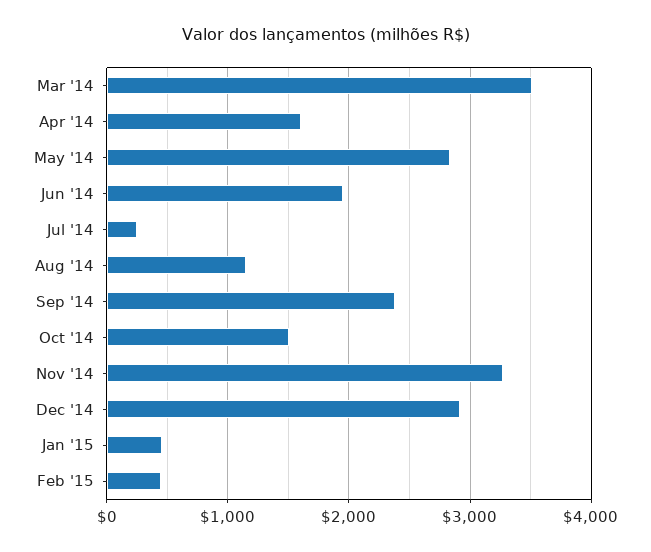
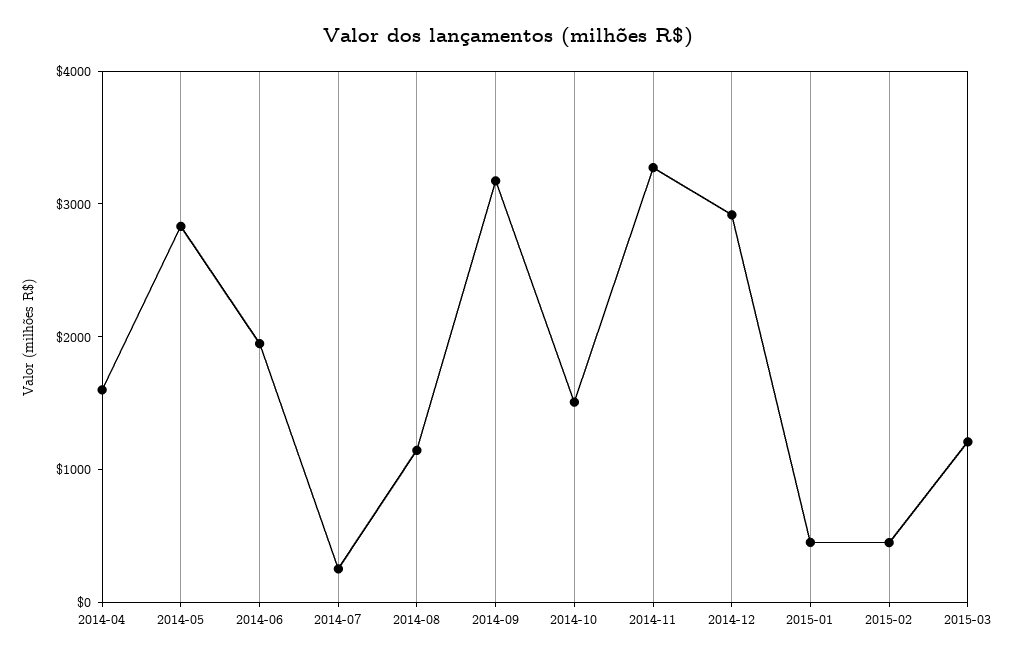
Mar '14: 3500 -> none
Sep '14: 2400 -> 3200
2015-03: none -> 1200

